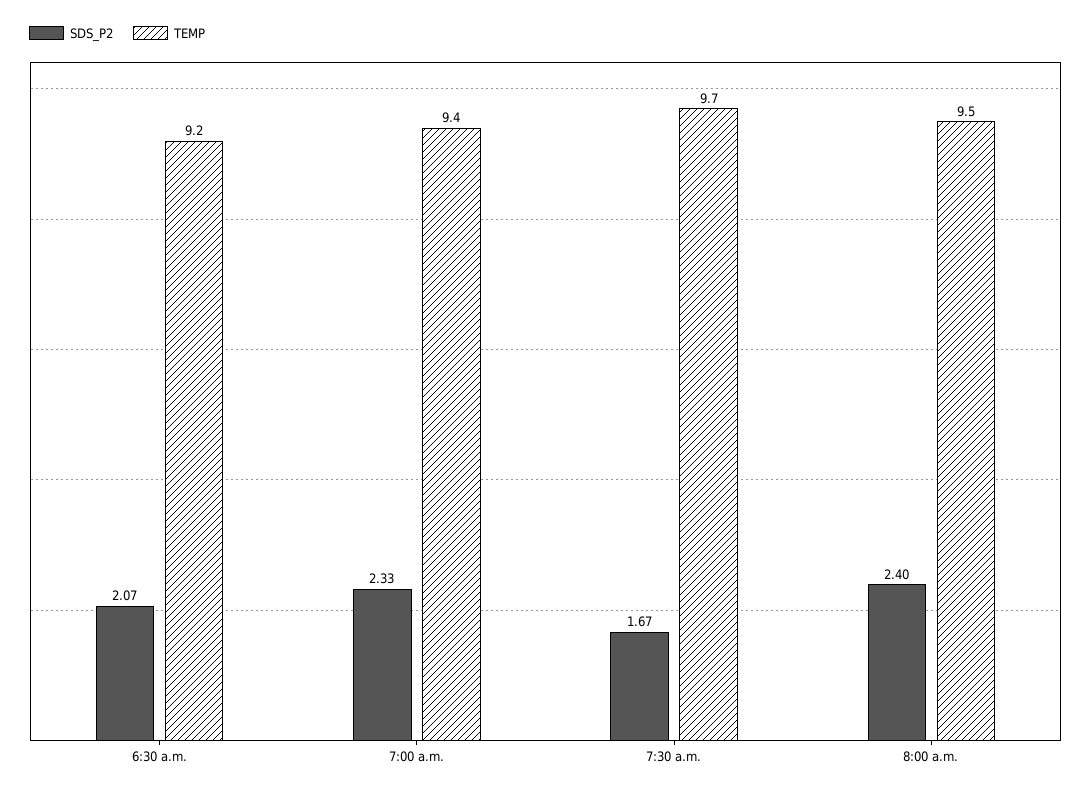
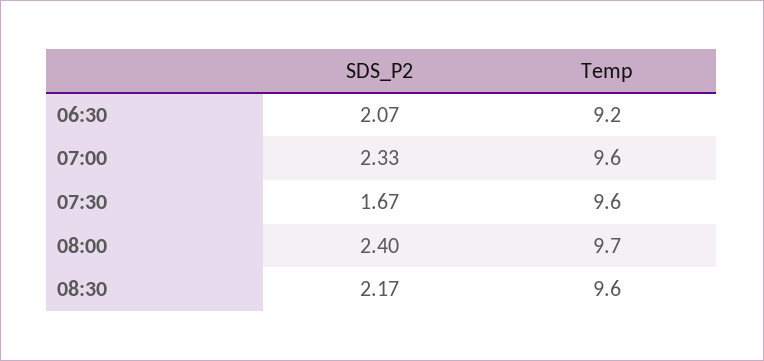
TEMP, 7:00 a.m.: 9.4 -> 9.6
TEMP, 7:30 a.m.: 9.7 -> 9.6
TEMP, 8:00 a.m.: 9.5 -> 9.7
SDS_P2, 08:30: none -> 2.17
TEMP, 08:30: none -> 9.6

